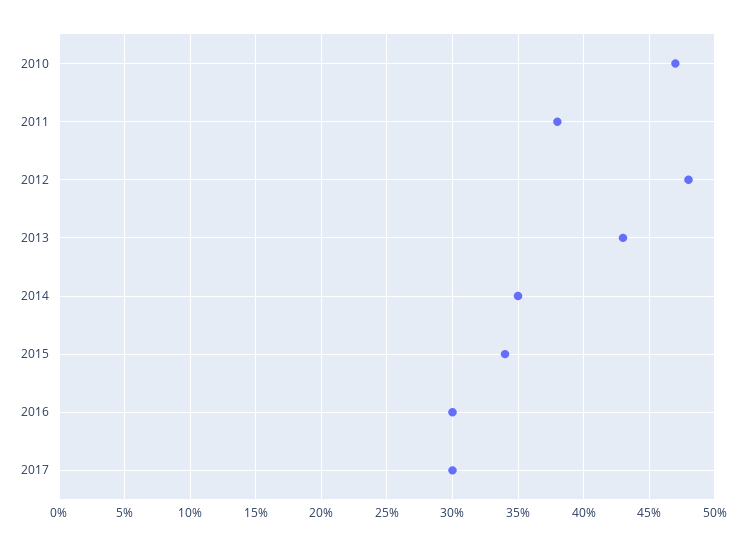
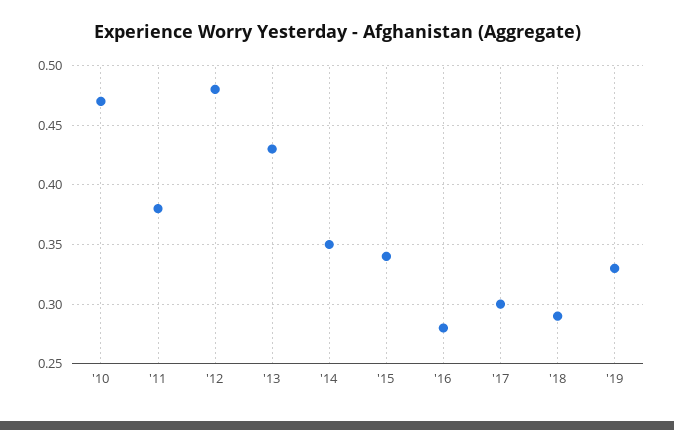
2016: 0.3 -> 0.28
'18: none -> 0.29
'19: none -> 0.33

